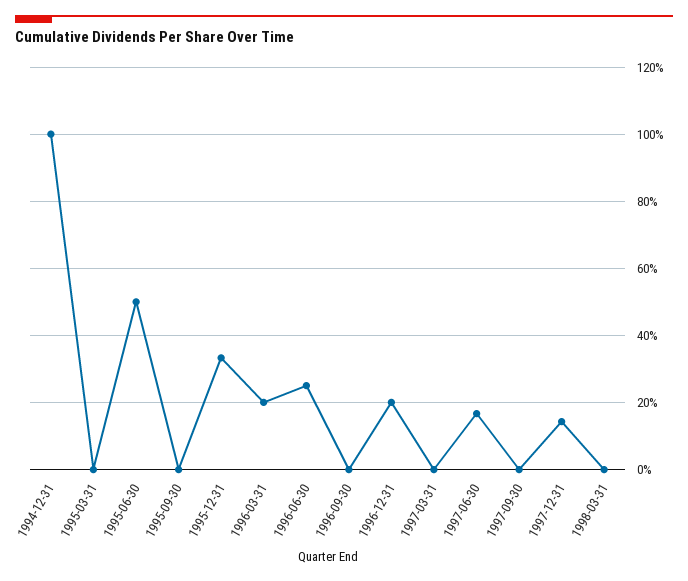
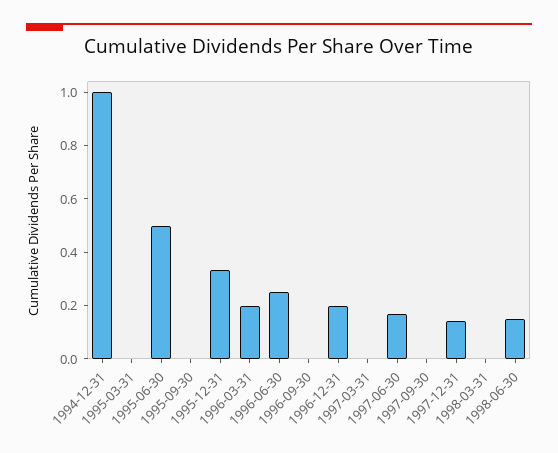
1998-06-30: none -> 0.15

